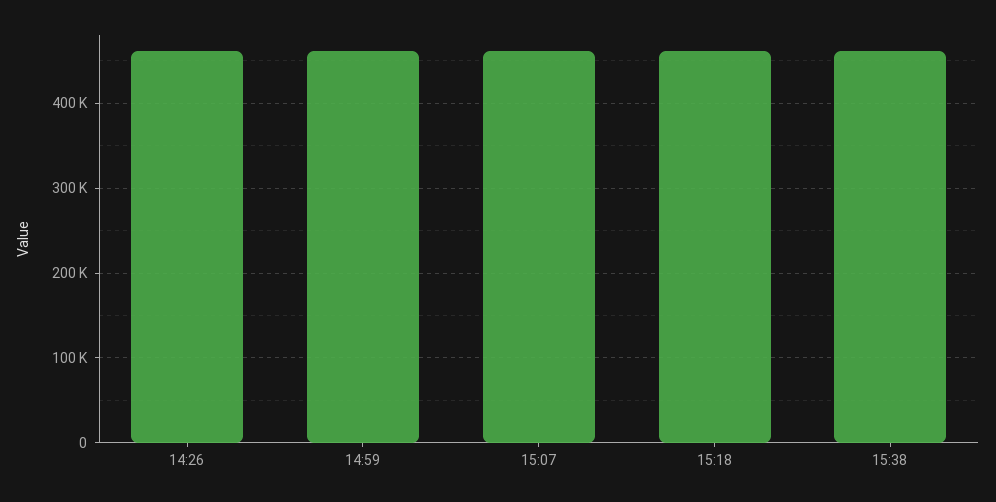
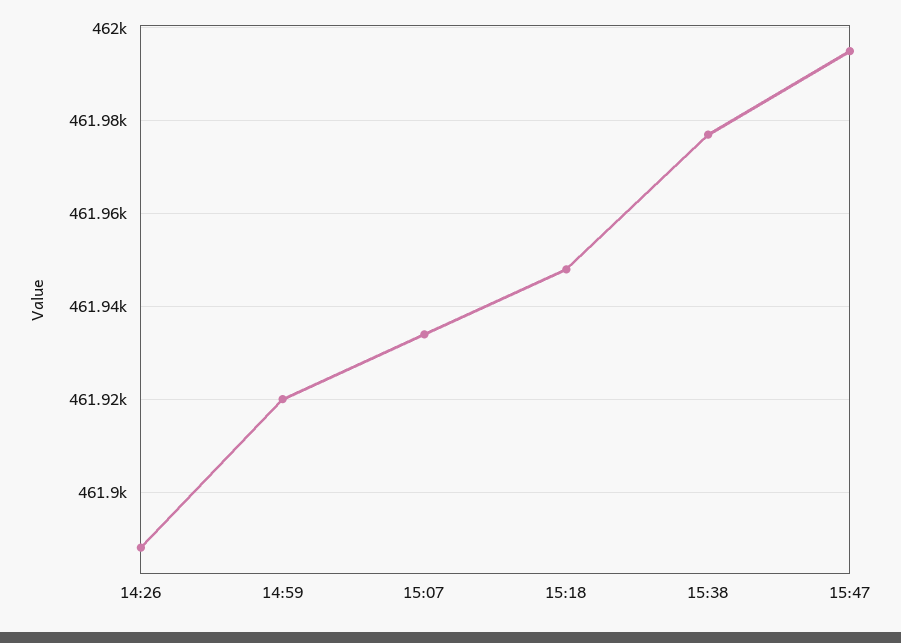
15:47: none -> 461995

